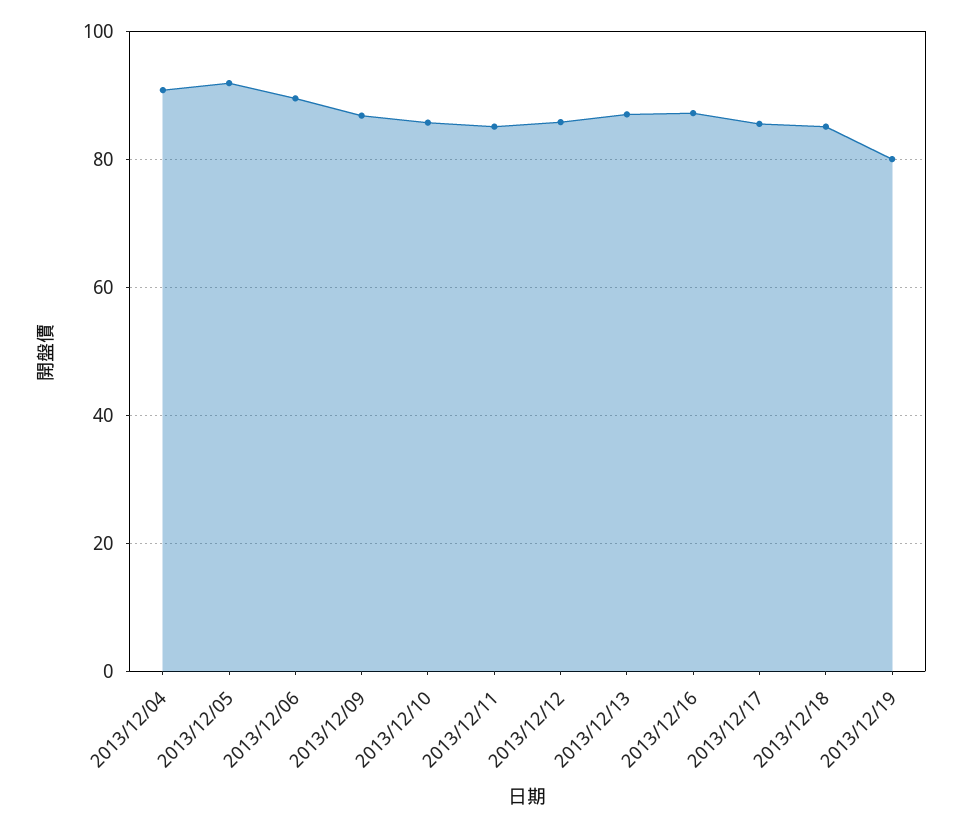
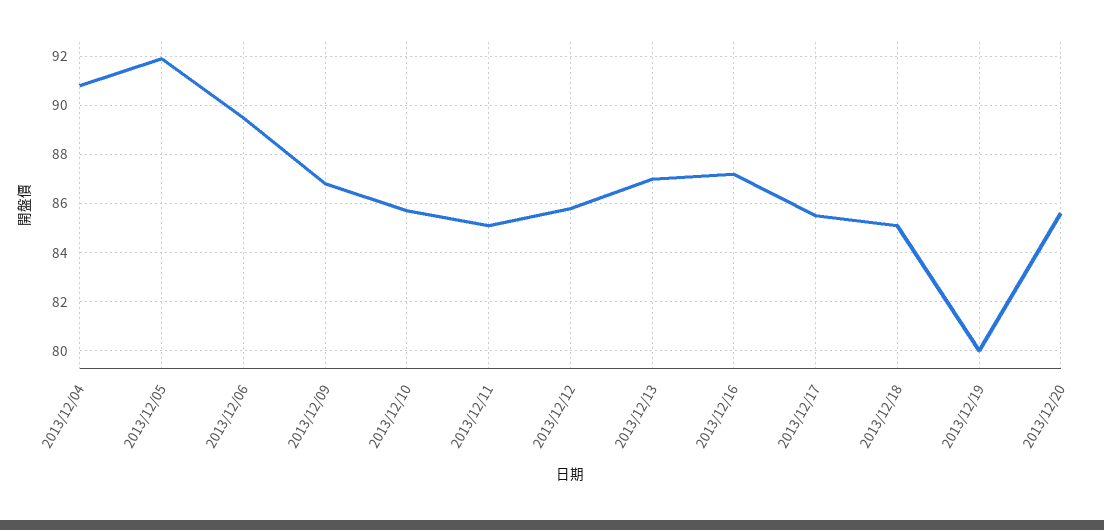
2013/12/20: none -> 85.5

